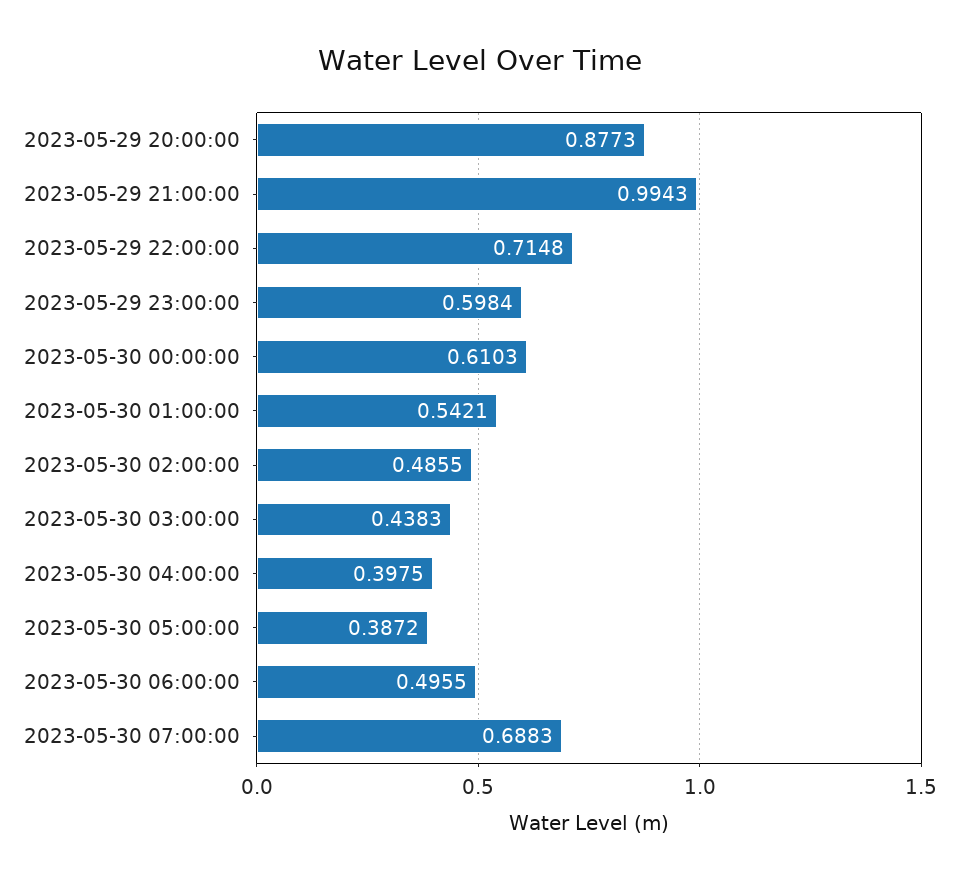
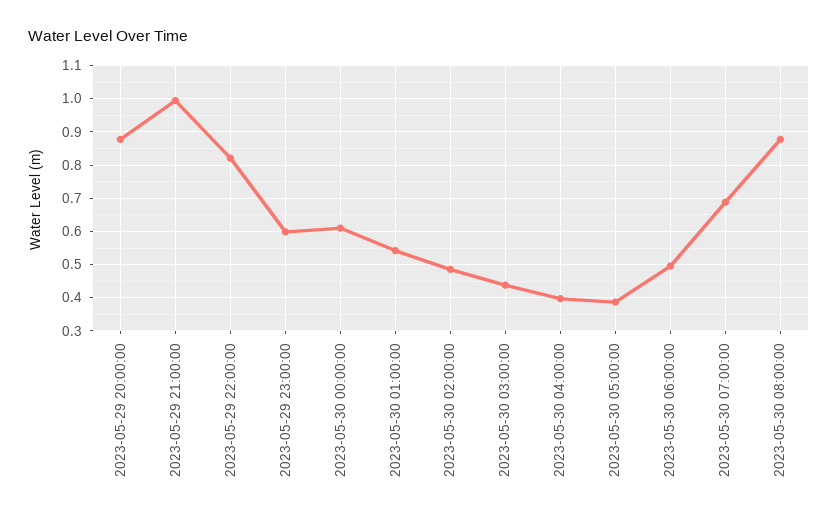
2023-05-29 22:00:00: 0.7148 -> 0.82
2023-05-30 08:00:00: none -> 0.88

